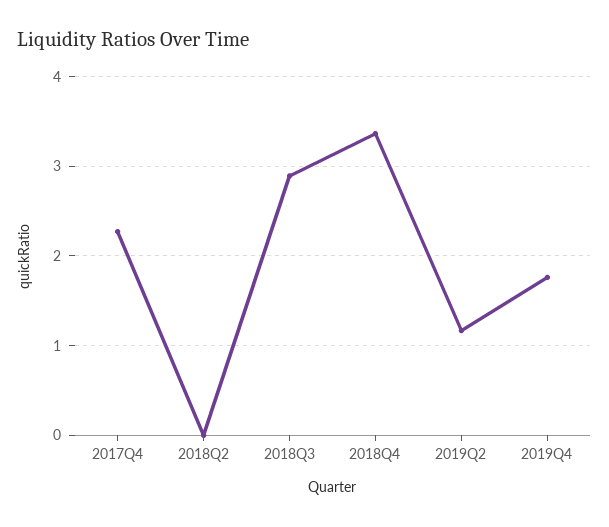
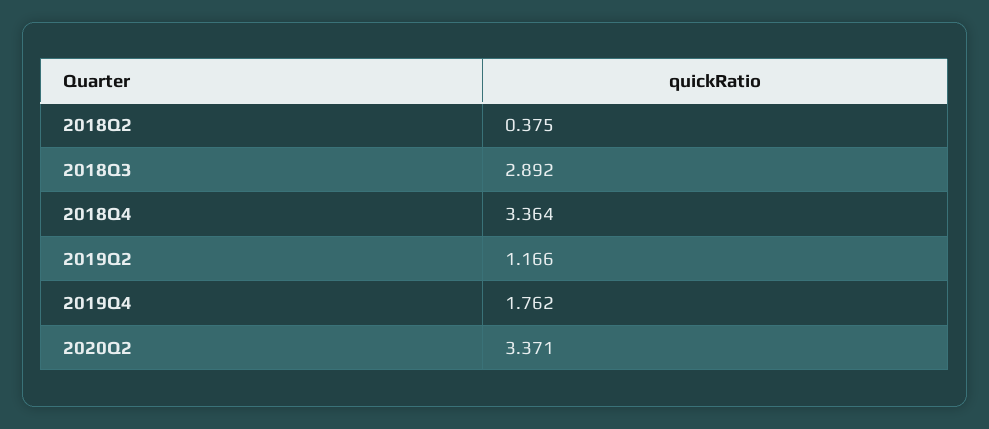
2017Q4: 2.3 -> none
2018Q2: 0 -> 0.375
2020Q2: none -> 3.371

